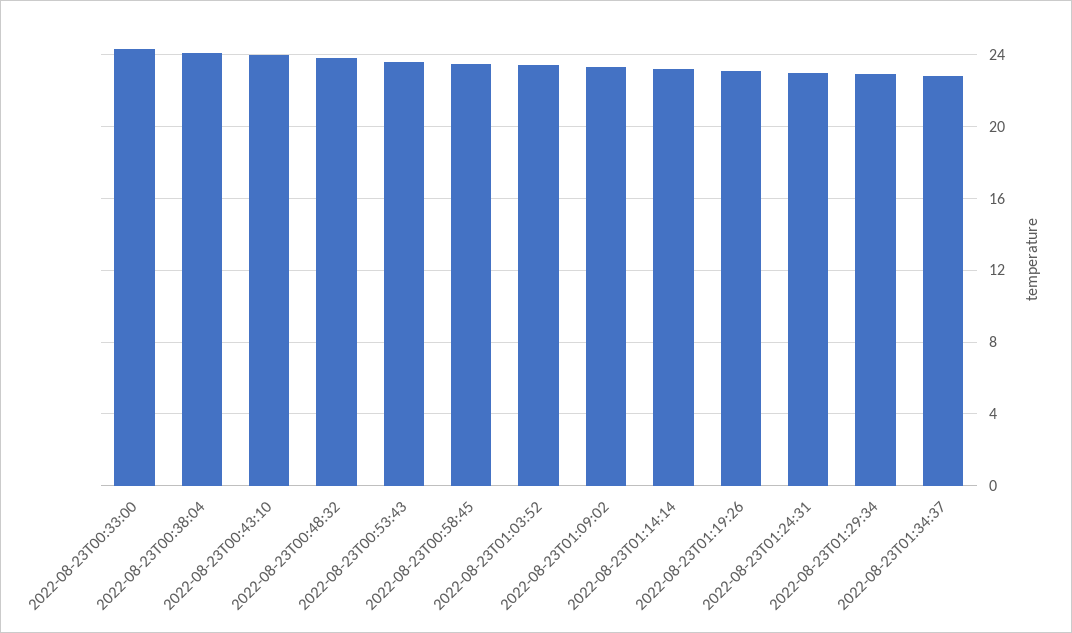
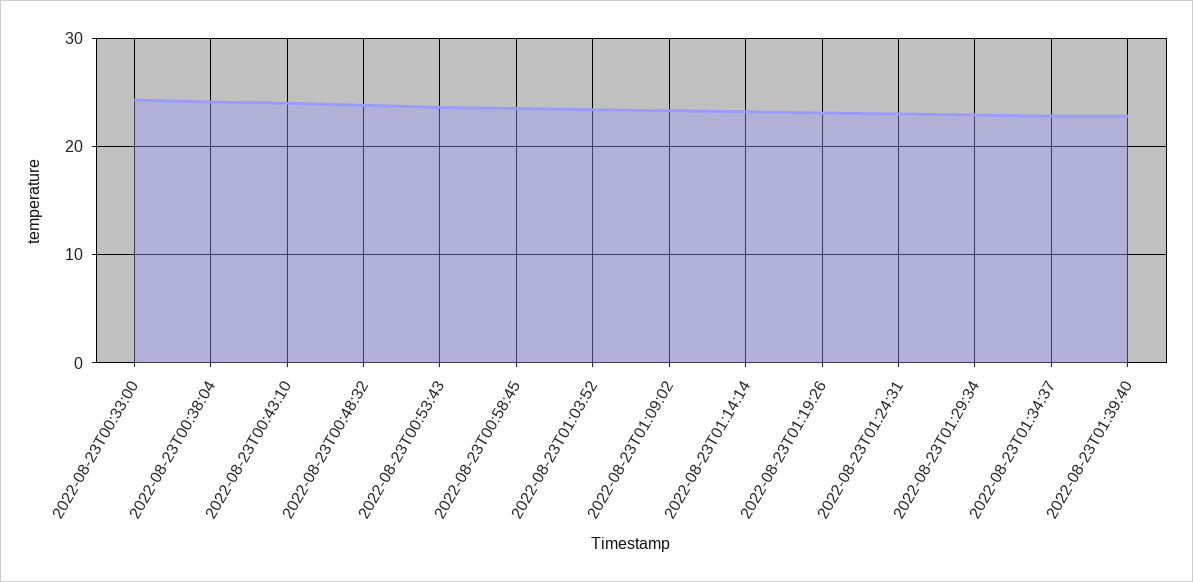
2022-08-23T01:39:40: none -> 23

